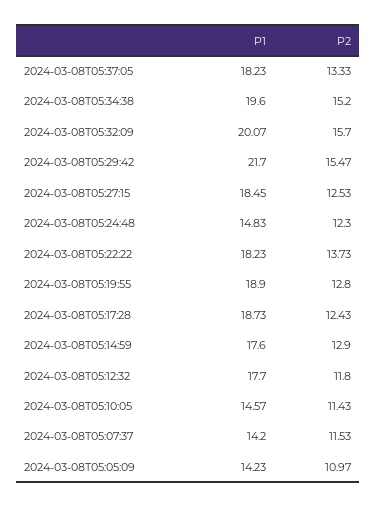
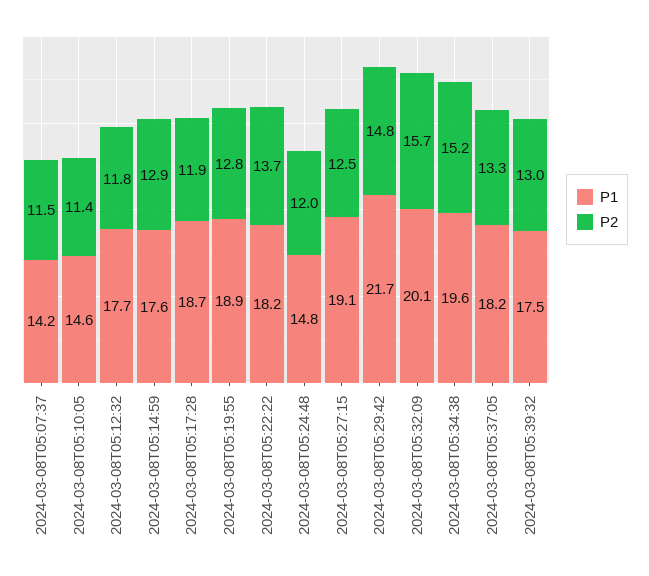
P2, 2024-03-08T05:29:42: 15.47 -> 14.8
P1, 2024-03-08T05:27:15: 18.45 -> 19.1
P2, 2024-03-08T05:24:48: 12.3 -> 12
P2, 2024-03-08T05:17:28: 12.43 -> 11.9
P1, 2024-03-08T05:05:09: 14.23 -> none
P2, 2024-03-08T05:05:09: 10.97 -> none
P1, 2024-03-08T05:39:32: none -> 17.5
P2, 2024-03-08T05:39:32: none -> 13

